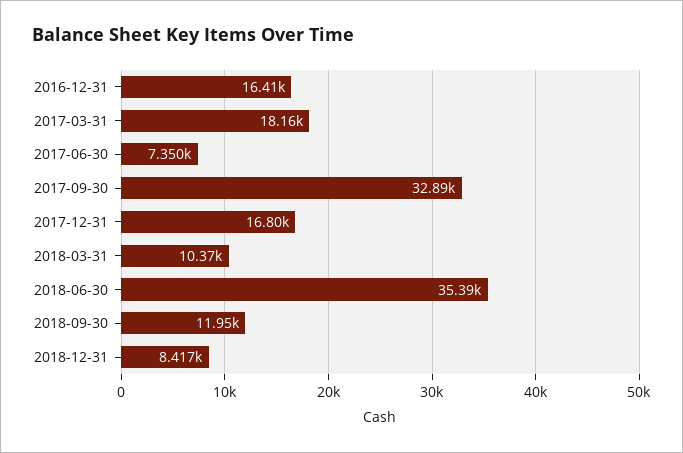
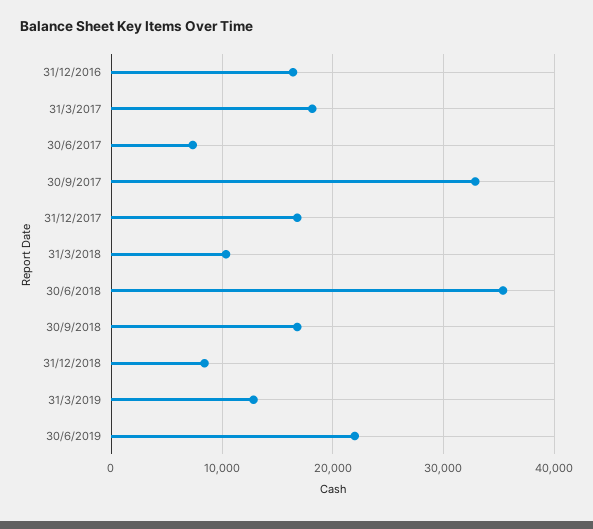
2018-09-30: 11950 -> 17000
31/3/2019: none -> 13000
30/6/2019: none -> 22000

